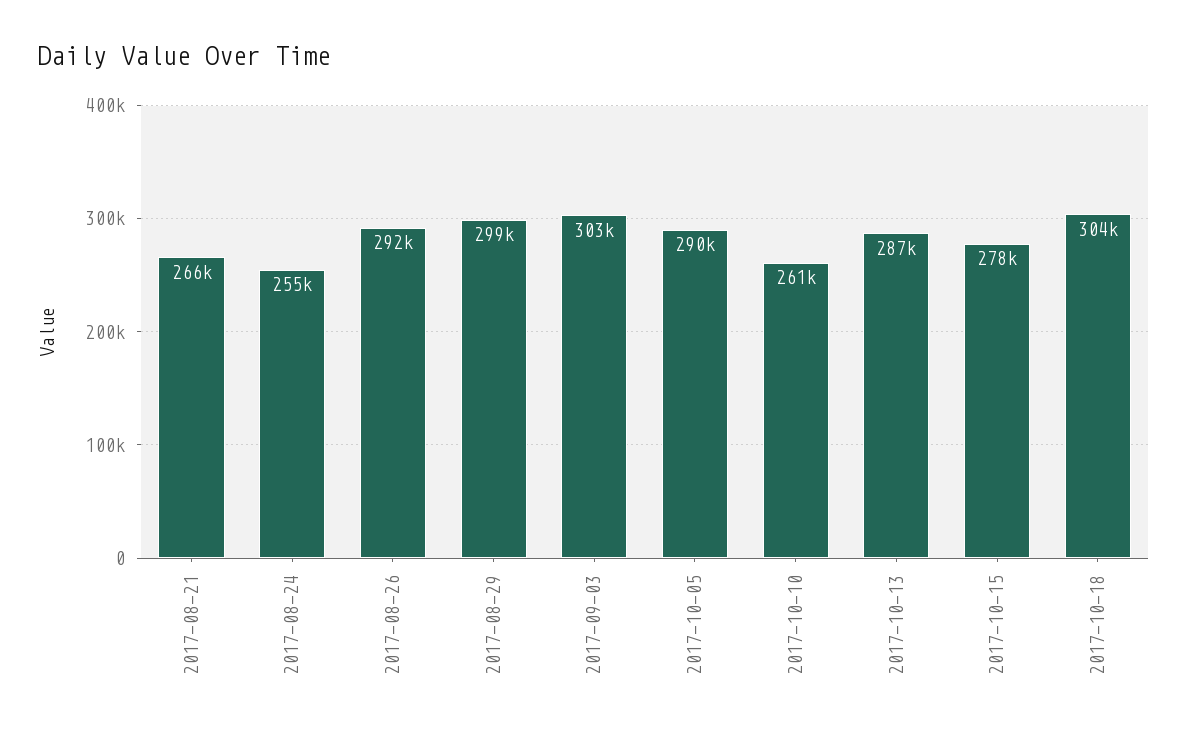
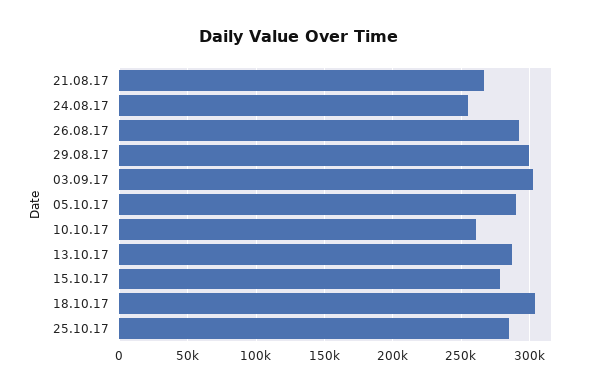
25.10.17: none -> 285000

